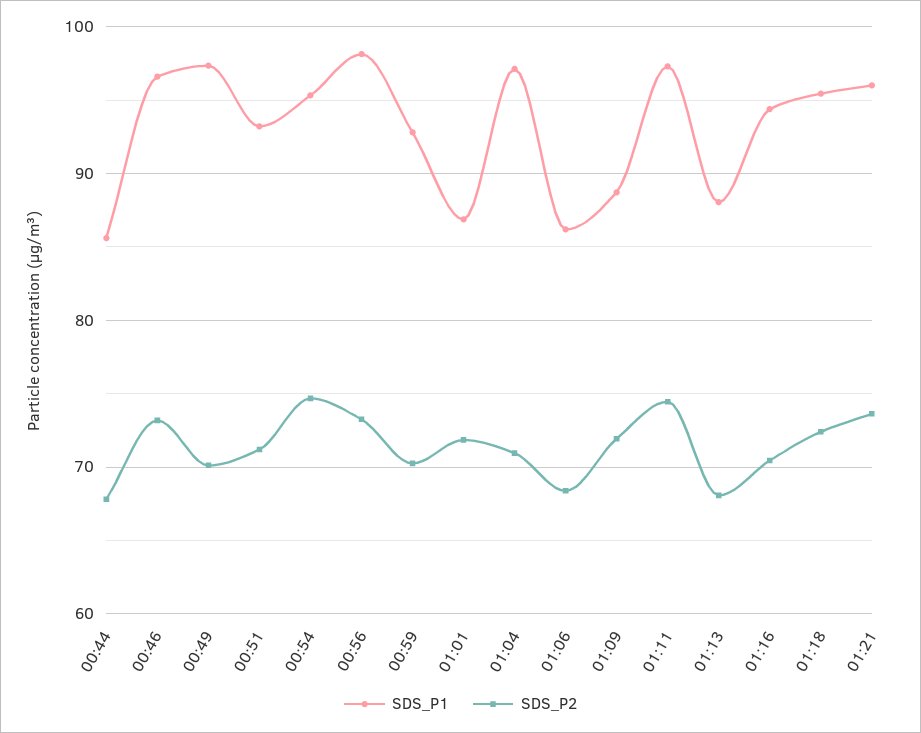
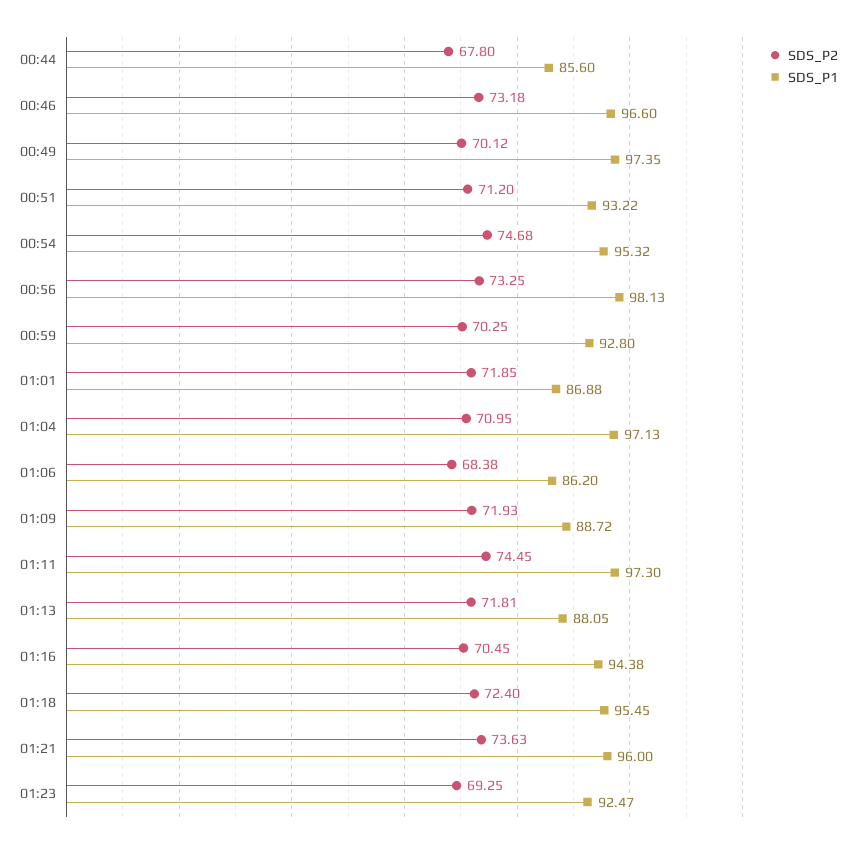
SDS_P2, 01:13: 68 -> 71.81
SDS_P2, 01:23: none -> 69.25
SDS_P1, 01:23: none -> 92.47

